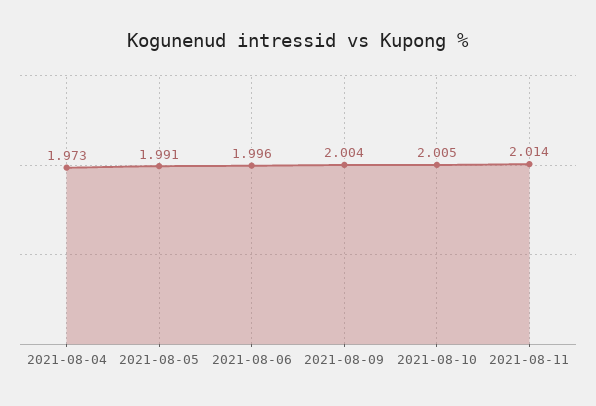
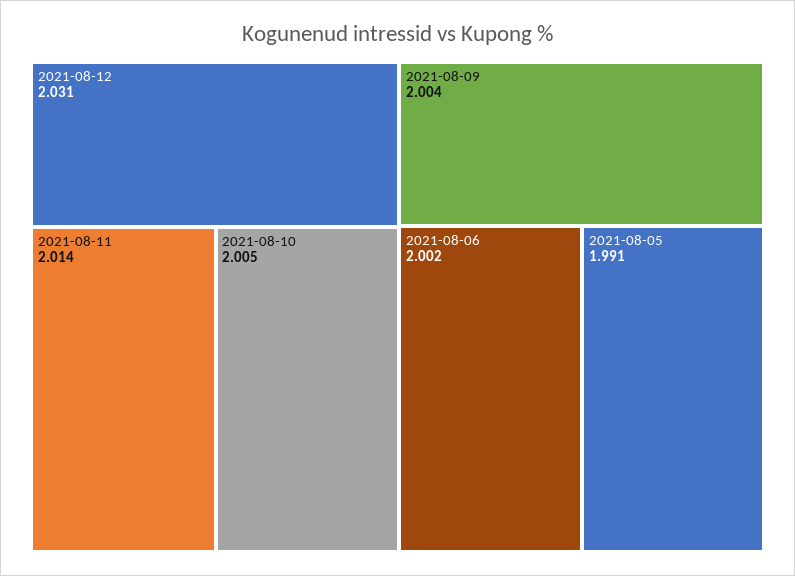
2021-08-04: 1.973 -> none
2021-08-06: 1.996 -> 2.002
2021-08-12: none -> 2.031

